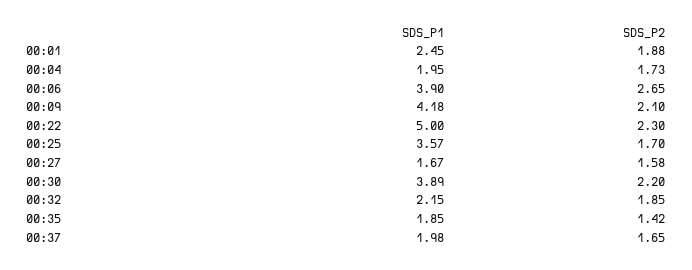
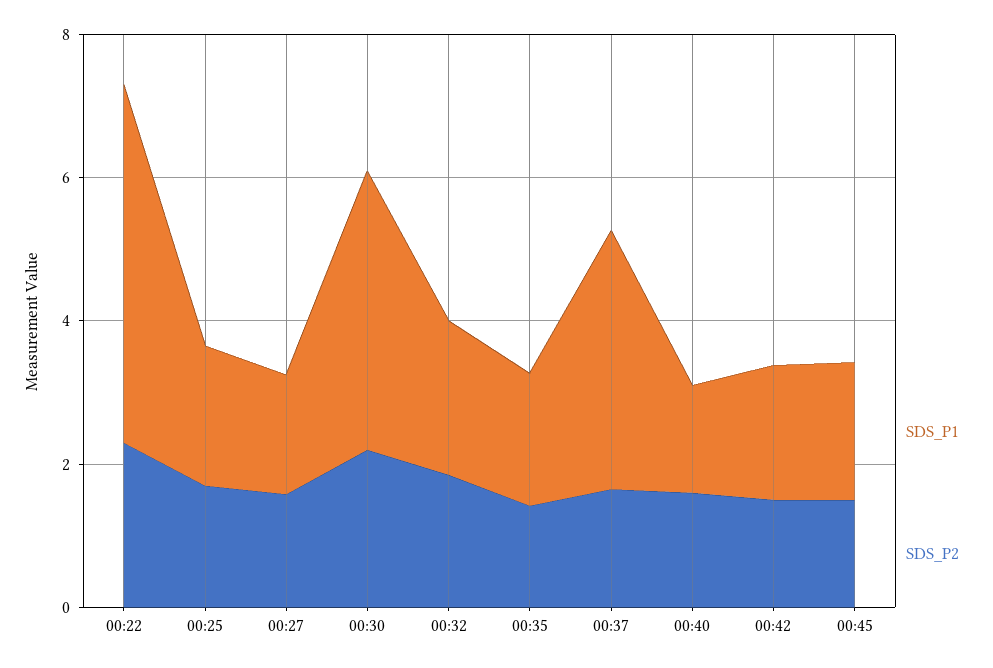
SDS_P1, 00:01: 2.45 -> none
SDS_P2, 00:01: 1.88 -> none
SDS_P1, 00:04: 1.95 -> none
SDS_P2, 00:04: 1.73 -> none
SDS_P1, 00:06: 3.9 -> none
SDS_P2, 00:06: 2.65 -> none
SDS_P1, 00:09: 4.18 -> none
SDS_P2, 00:09: 2.1 -> none
SDS_P1, 00:25: 3.57 -> 2
SDS_P1, 00:37: 1.98 -> 3.5
SDS_P1, 00:40: none -> 1.5
SDS_P2, 00:40: none -> 1.5
SDS_P1, 00:42: none -> 2
SDS_P2, 00:42: none -> 1.5
SDS_P1, 00:45: none -> 2
SDS_P2, 00:45: none -> 1.5

